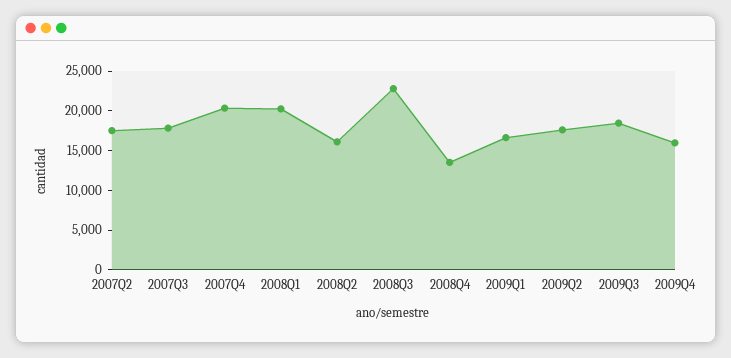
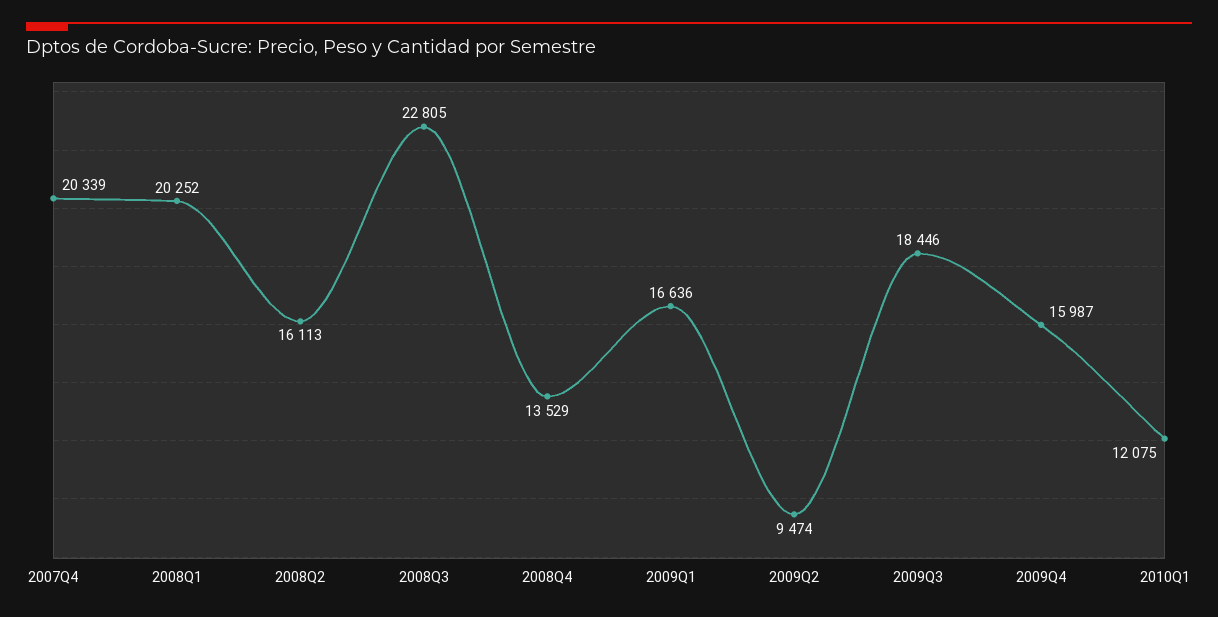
2007Q2: 17500 -> none
2007Q3: 17500 -> none
2009Q2: 17500 -> 9474
2010Q1: none -> 12075

